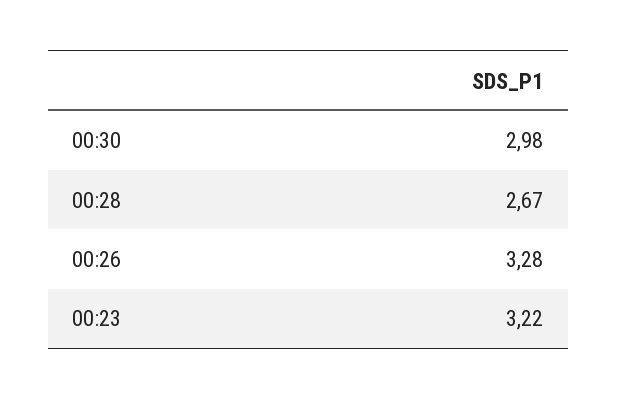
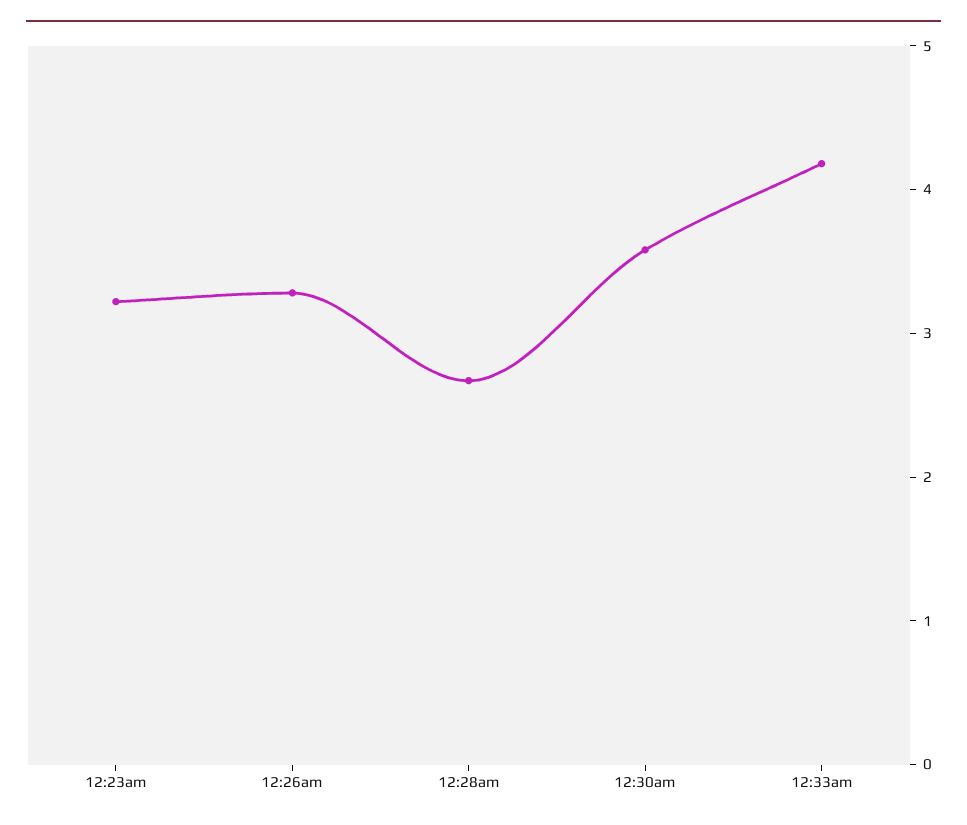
00:30: 2.98 -> 3.6
12:33am: none -> 4.2

